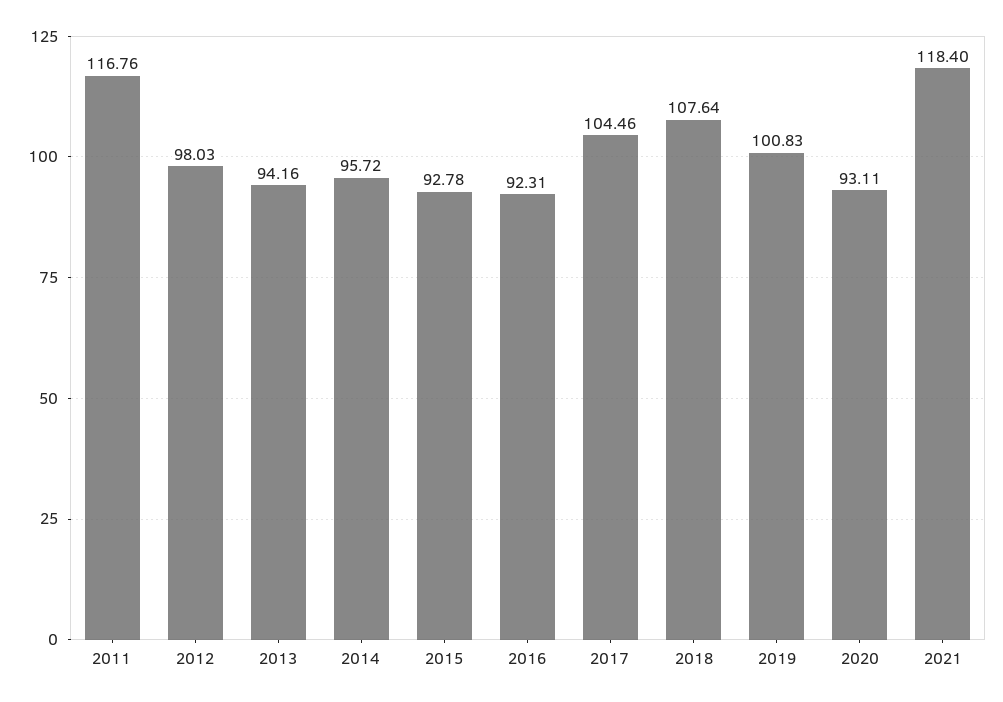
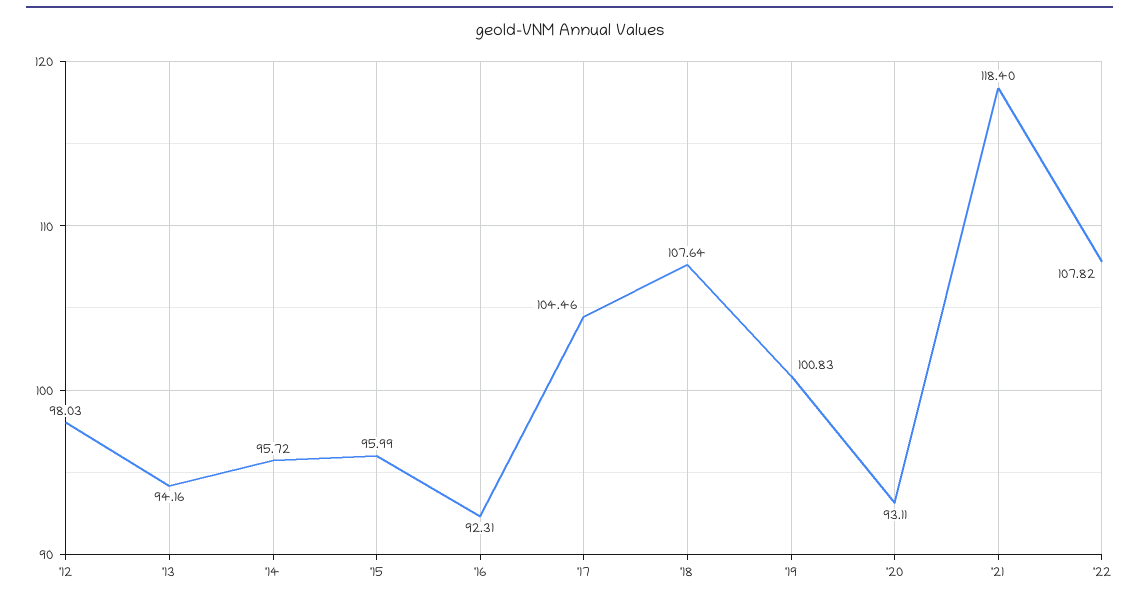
2011: 116.76 -> none
2015: 92.78 -> 95.99
'22: none -> 107.82

